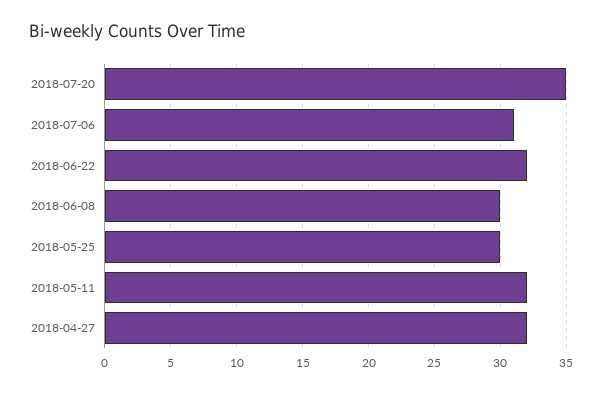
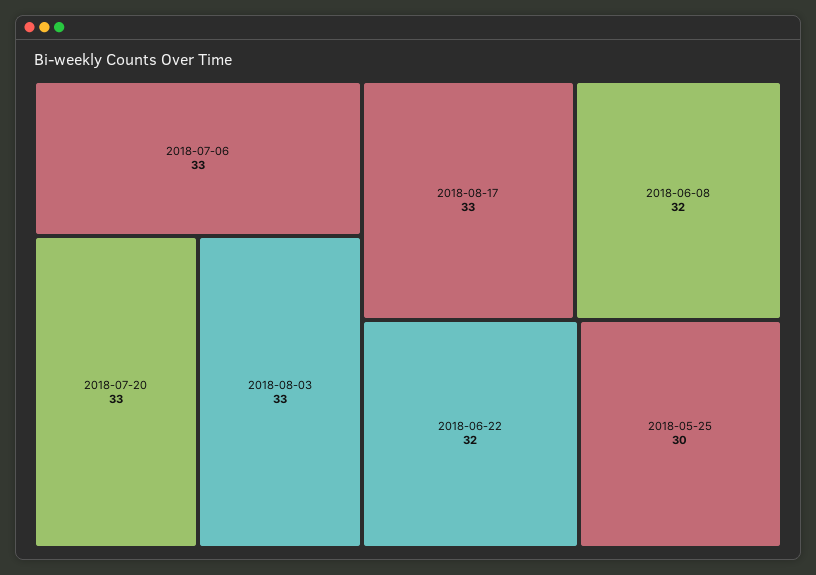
2018-07-20: 35 -> 33
2018-07-06: 31 -> 33
2018-06-08: 30 -> 32
2018-05-11: 32 -> none
2018-04-27: 32 -> none
2018-08-03: none -> 33
2018-08-17: none -> 33

